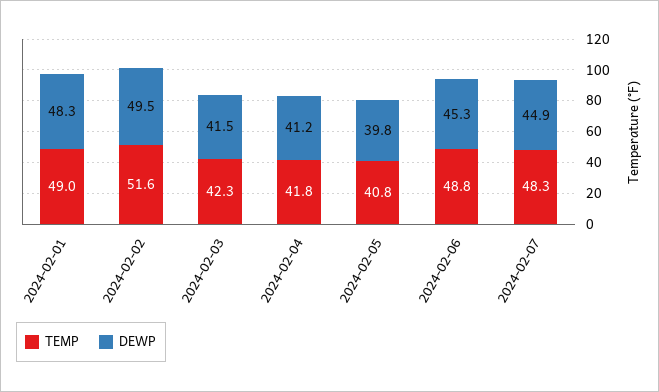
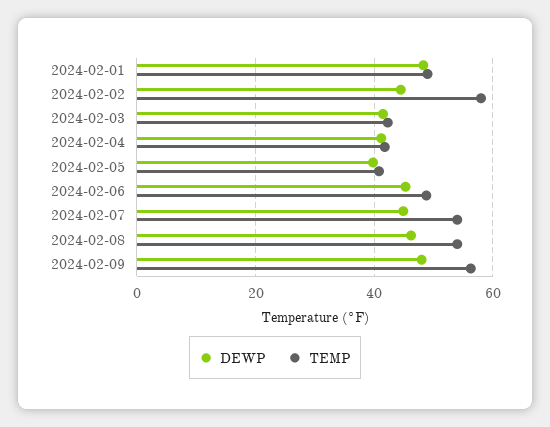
TEMP, 2024-02-02: 51.6 -> 58
DEWP, 2024-02-02: 49.5 -> 44
TEMP, 2024-02-07: 48.3 -> 54
DEWP, 2024-02-08: none -> 46
TEMP, 2024-02-08: none -> 54
DEWP, 2024-02-09: none -> 48
TEMP, 2024-02-09: none -> 56

